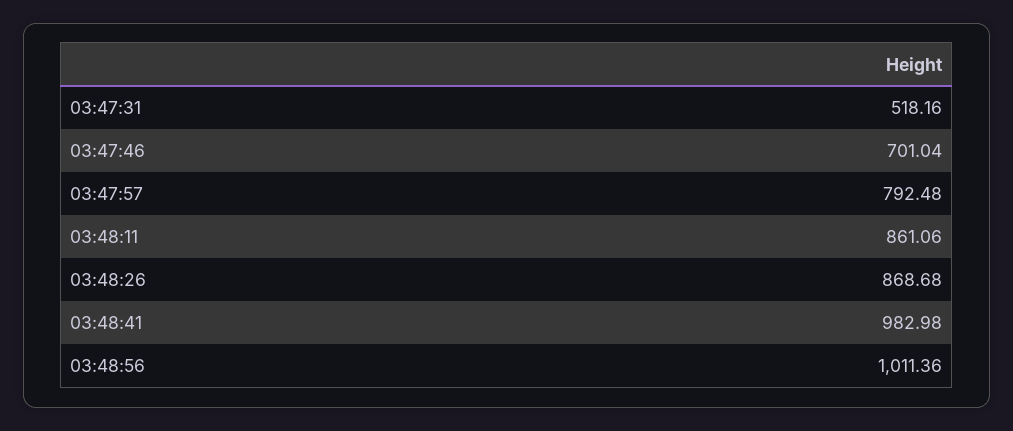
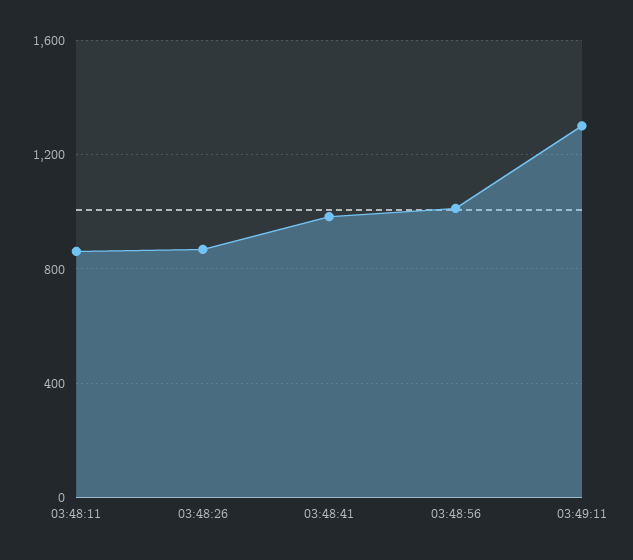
03:47:31: 518.16 -> none
03:47:46: 701.04 -> none
03:47:57: 792.48 -> none
03:49:11: none -> 1300

